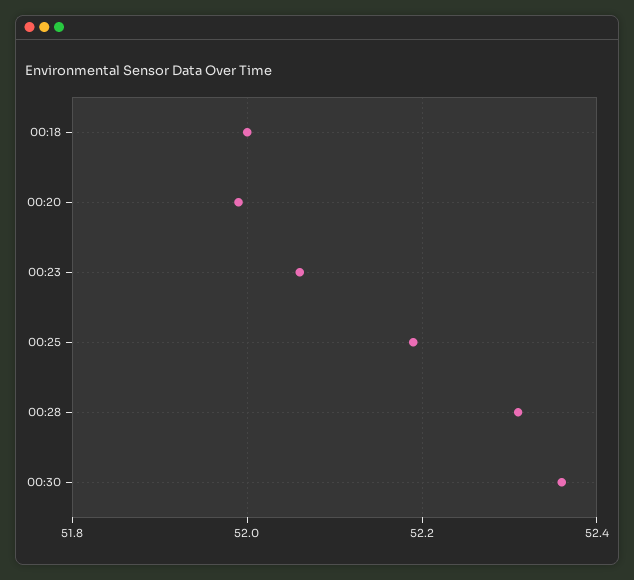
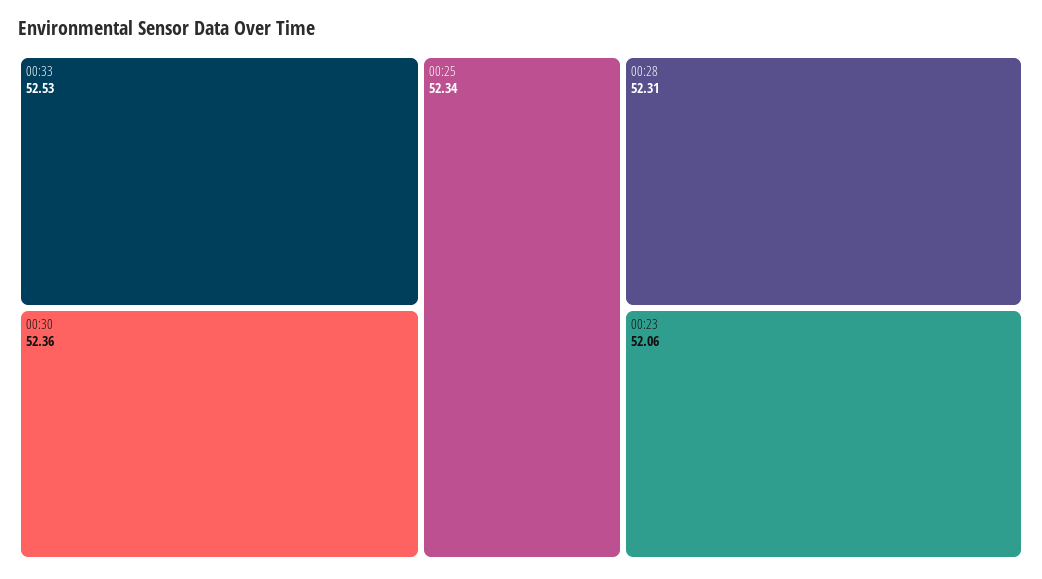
00:18: 52 -> none
00:20: 52 -> none
00:25: 52.2 -> 52.34
00:33: none -> 52.53

